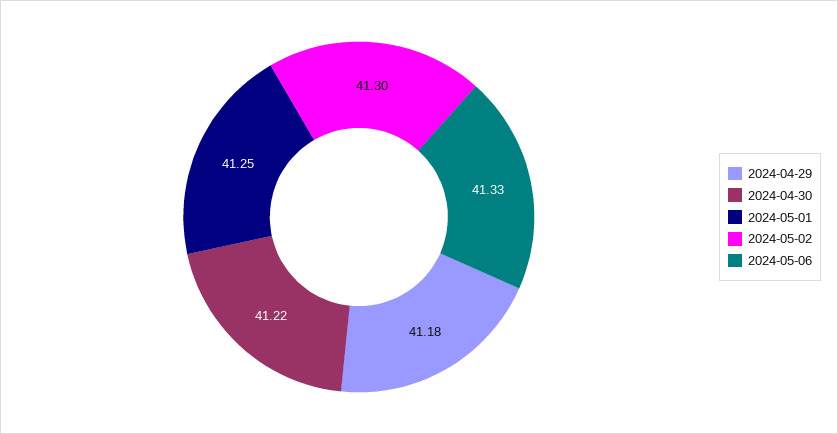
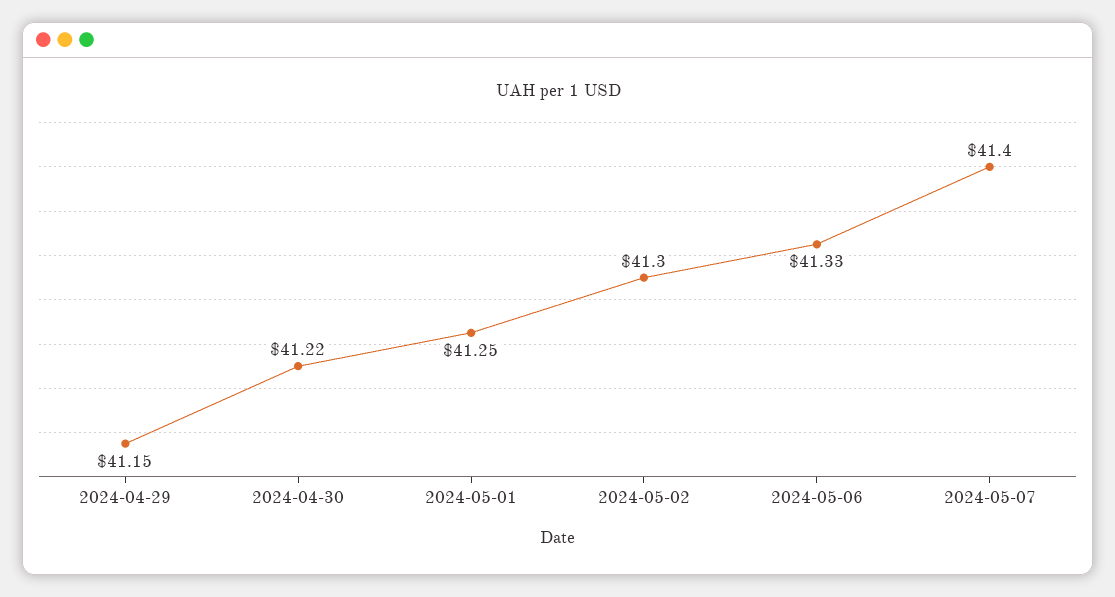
2024-04-29: 41.18 -> 41.15
2024-05-07: none -> 41.4

